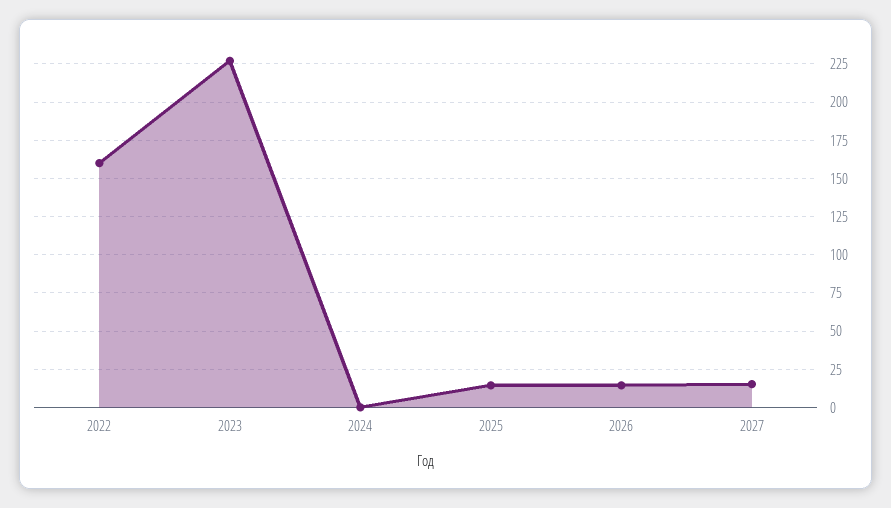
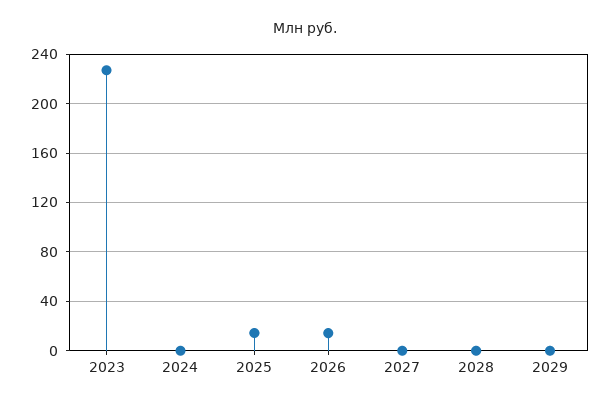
2022: 160 -> none
2027: 15 -> 0
2028: none -> 0
2029: none -> 0

